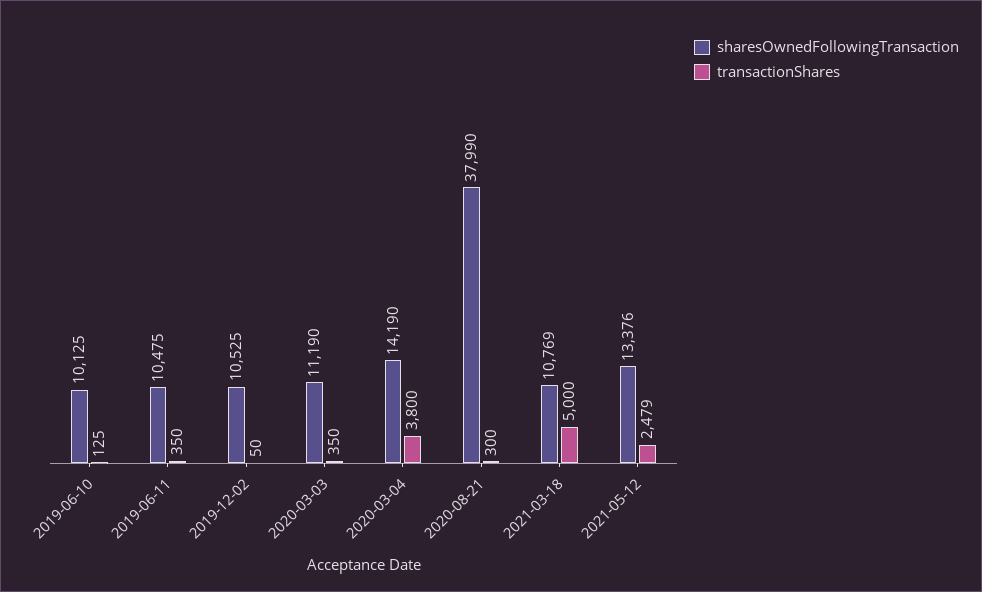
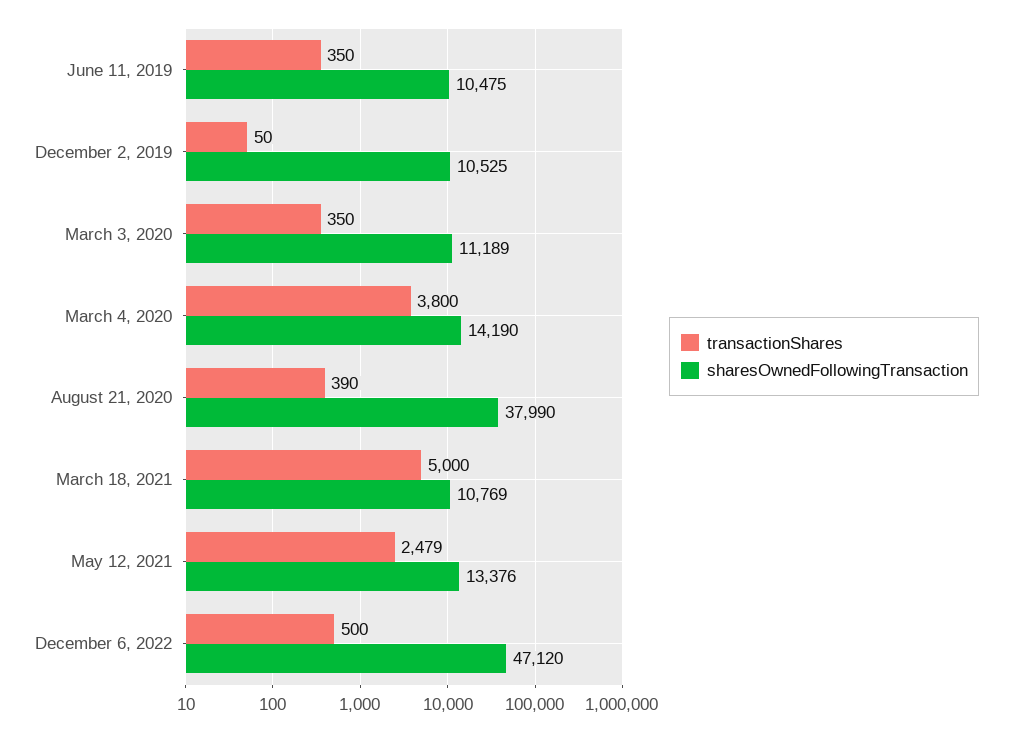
sharesOwnedFollowingTransaction, 2019-06-10: 10125 -> none
transactionShares, 2019-06-10: 125 -> none
sharesOwnedFollowingTransaction, 2020-03-03: 11190 -> 11189
transactionShares, 2020-08-21: 300 -> 390
transactionShares, December 6, 2022: none -> 500
sharesOwnedFollowingTransaction, December 6, 2022: none -> 47120

